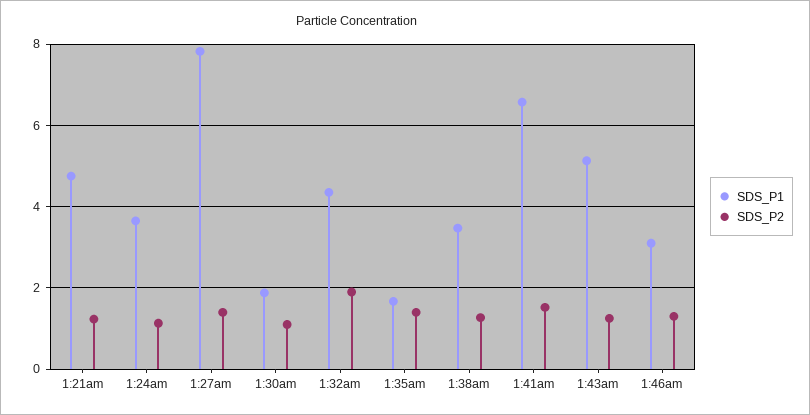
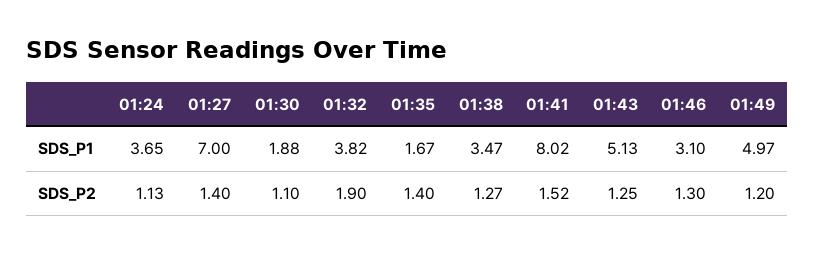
SDS_P1, 1:21am: 4.8 -> none
SDS_P2, 1:21am: 1.2 -> none
SDS_P1, 1:27am: 7.8 -> 7
SDS_P1, 1:32am: 4.4 -> 3.82
SDS_P1, 1:41am: 6.6 -> 8.02
SDS_P1, 01:49: none -> 4.97
SDS_P2, 01:49: none -> 1.2

